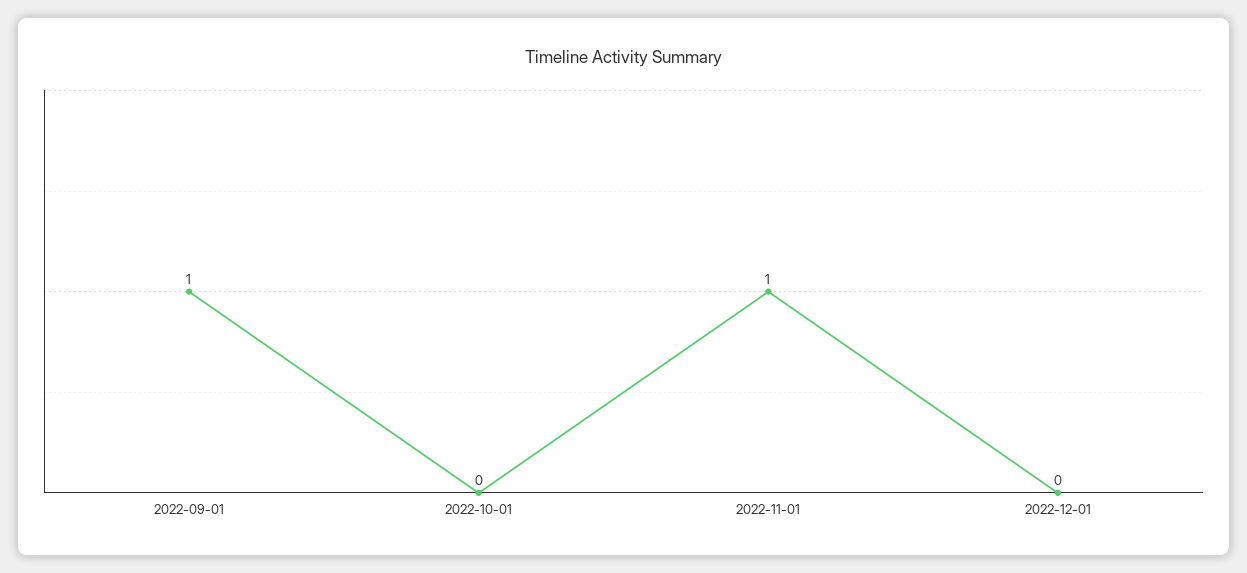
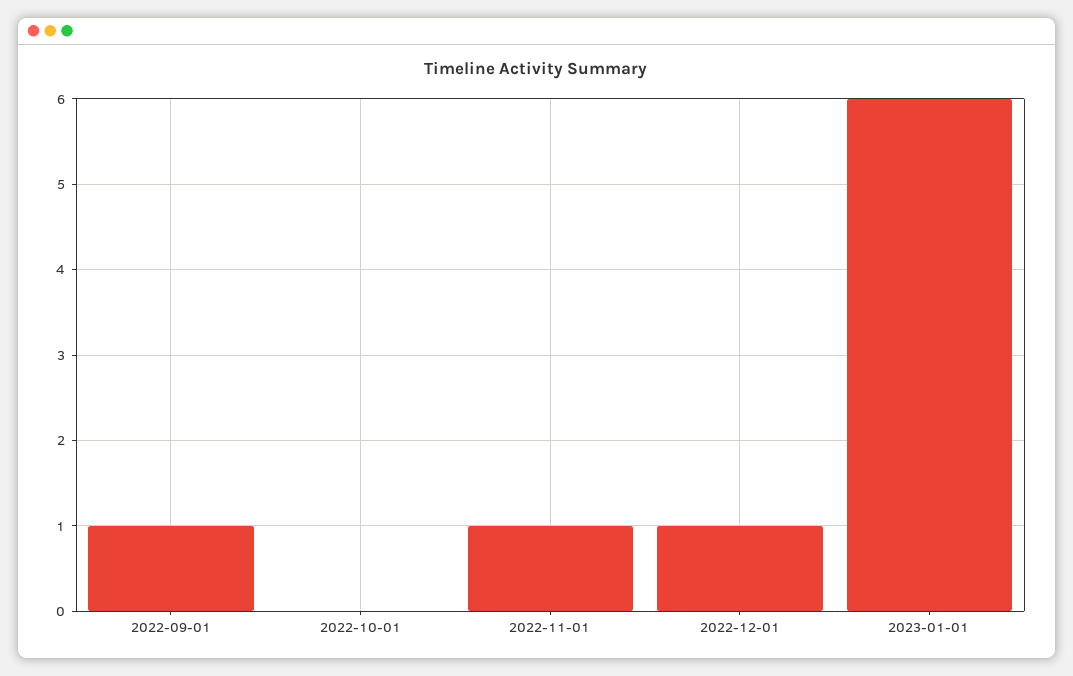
2022-12-01: 0 -> 1
2023-01-01: none -> 6

